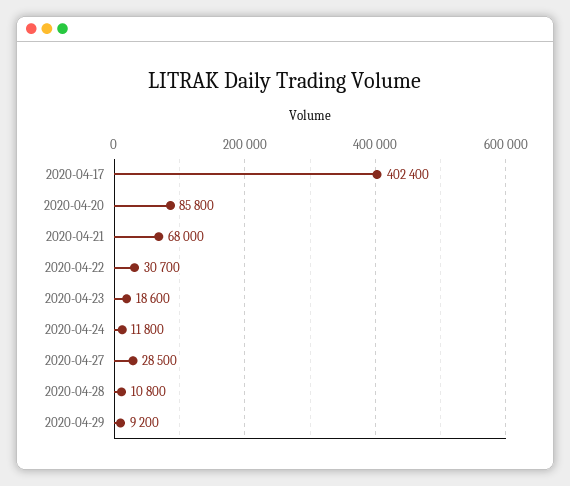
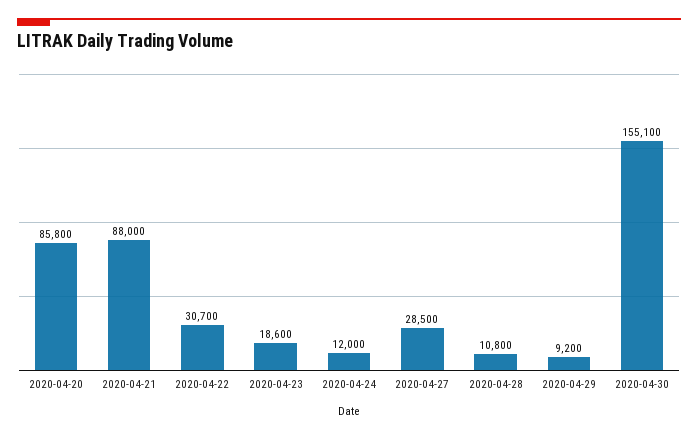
2020-04-17: 402400 -> none
2020-04-21: 68000 -> 88000
2020-04-24: 11800 -> 12000
2020-04-30: none -> 155100

